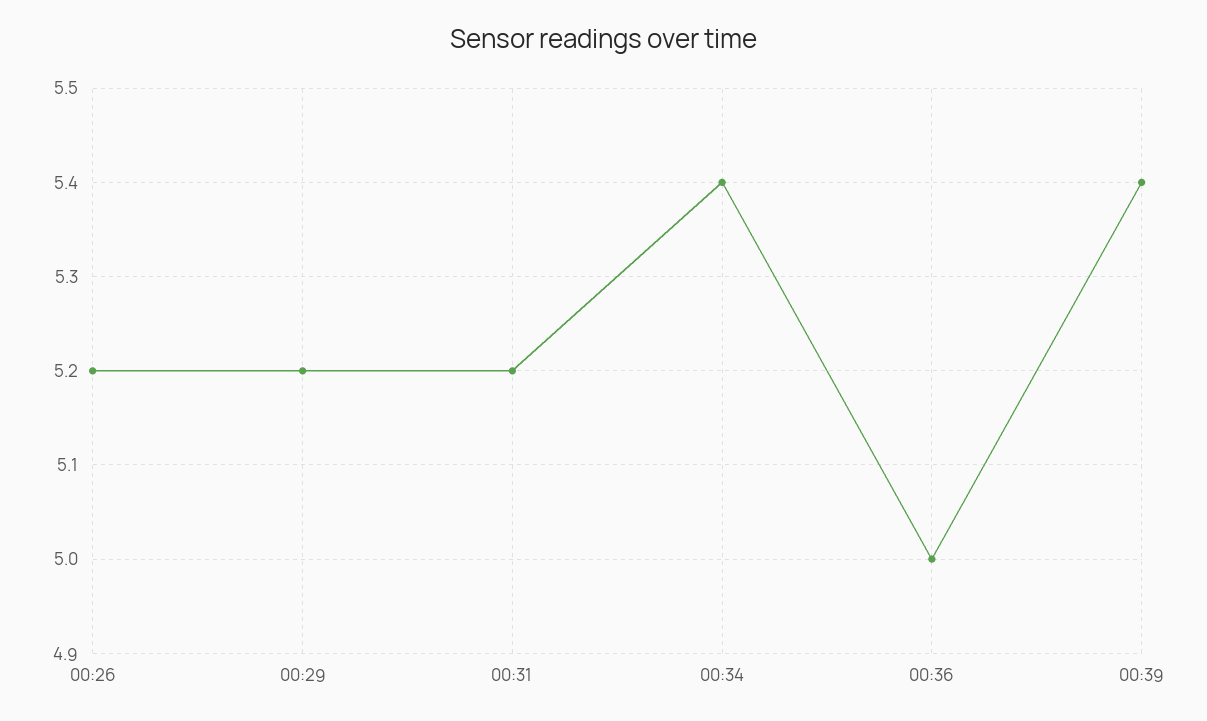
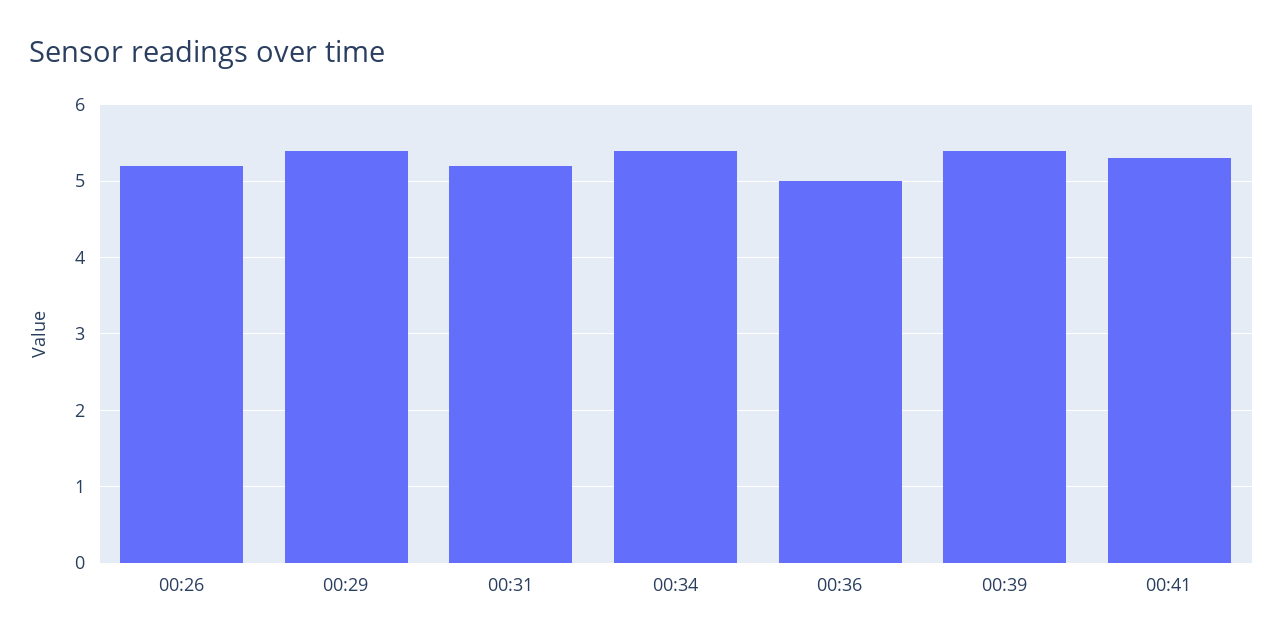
00:29: 5.2 -> 5.4
00:41: none -> 5.3

